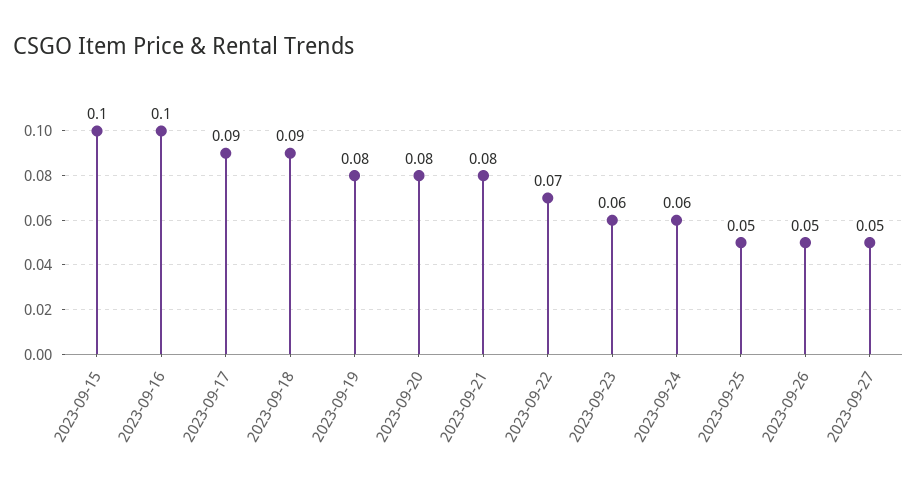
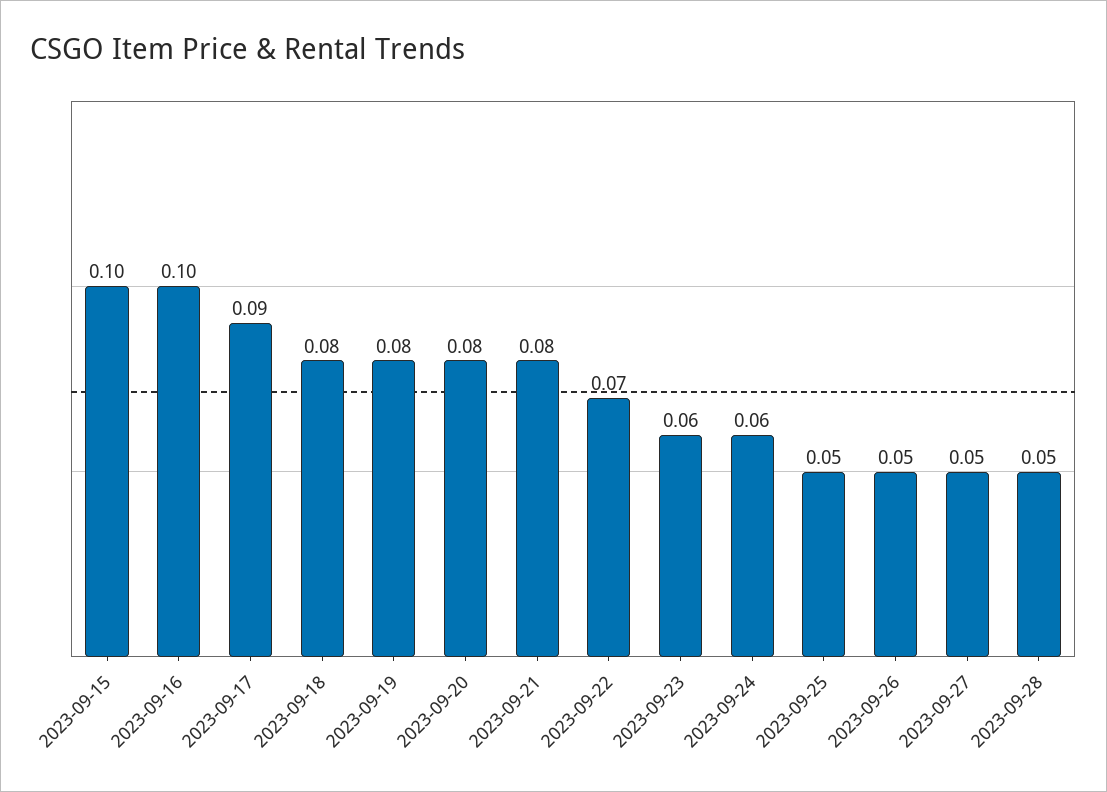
2023-09-18: 0.09 -> 0.08
2023-09-28: none -> 0.05

